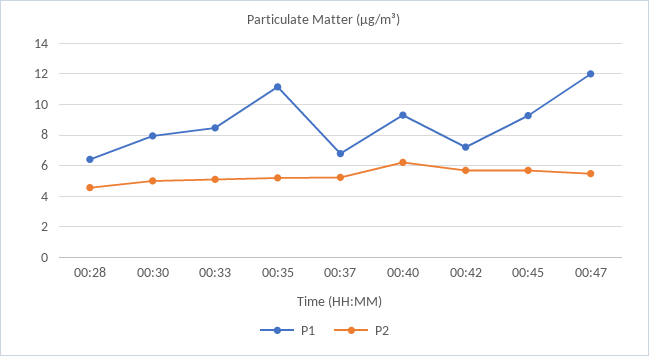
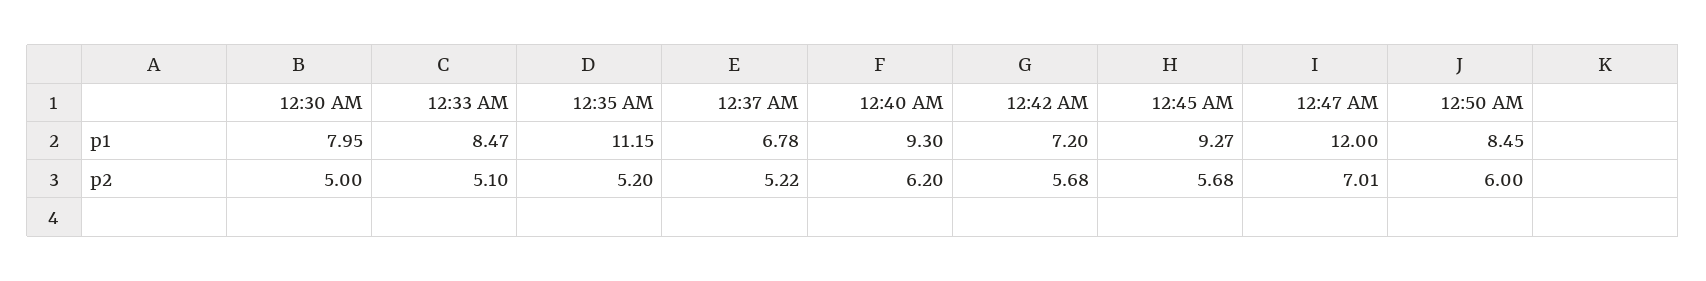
P1, 00:28: 6.5 -> none
P2, 00:28: 4.5 -> none
P2, 00:47: 5.5 -> 7.01
P1, 12:50 AM: none -> 8.45
P2, 12:50 AM: none -> 6

